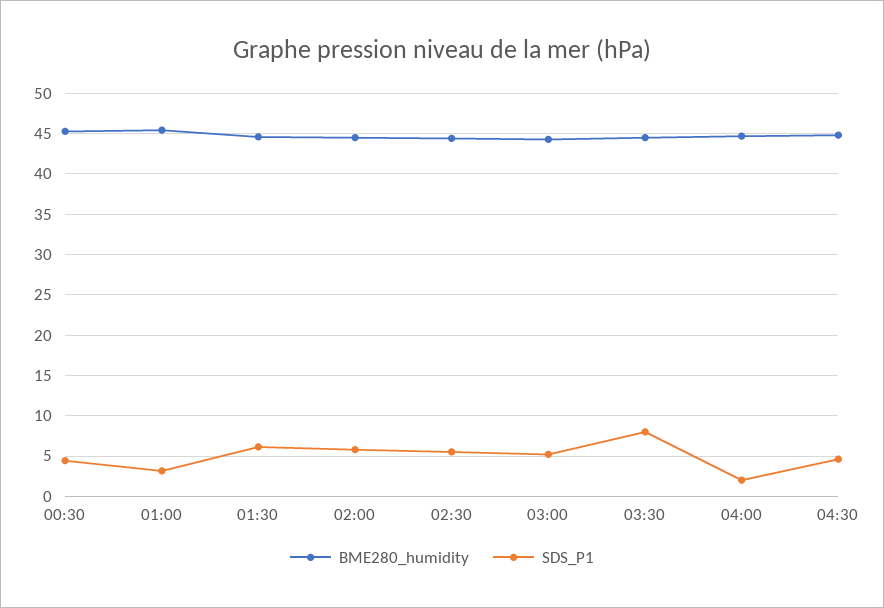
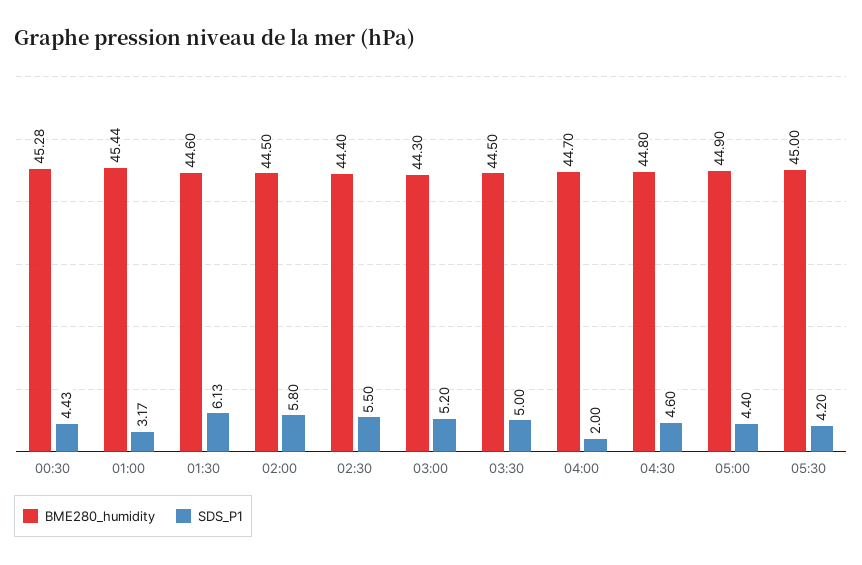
SDS_P1, 03:30: 8 -> 5
BME280_humidity, 05:00: none -> 44.9
SDS_P1, 05:00: none -> 4.4
BME280_humidity, 05:30: none -> 45
SDS_P1, 05:30: none -> 4.2

